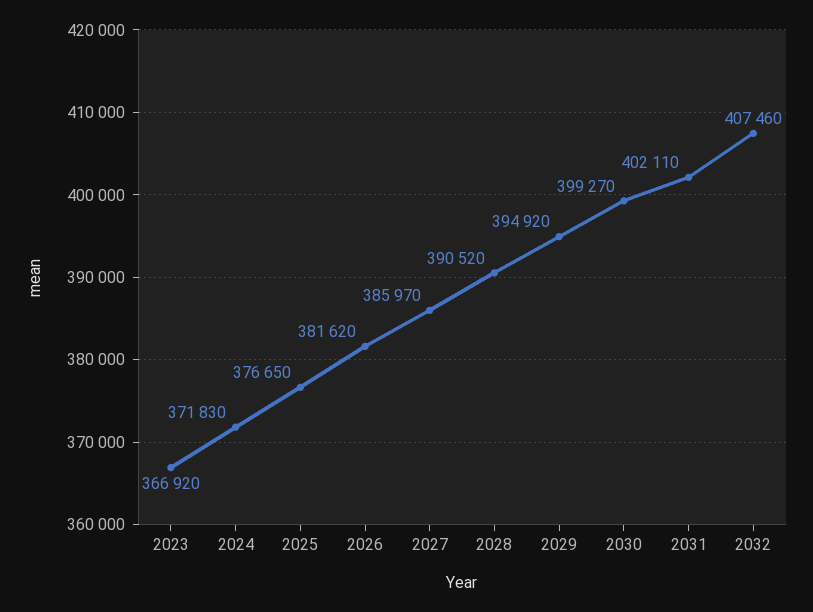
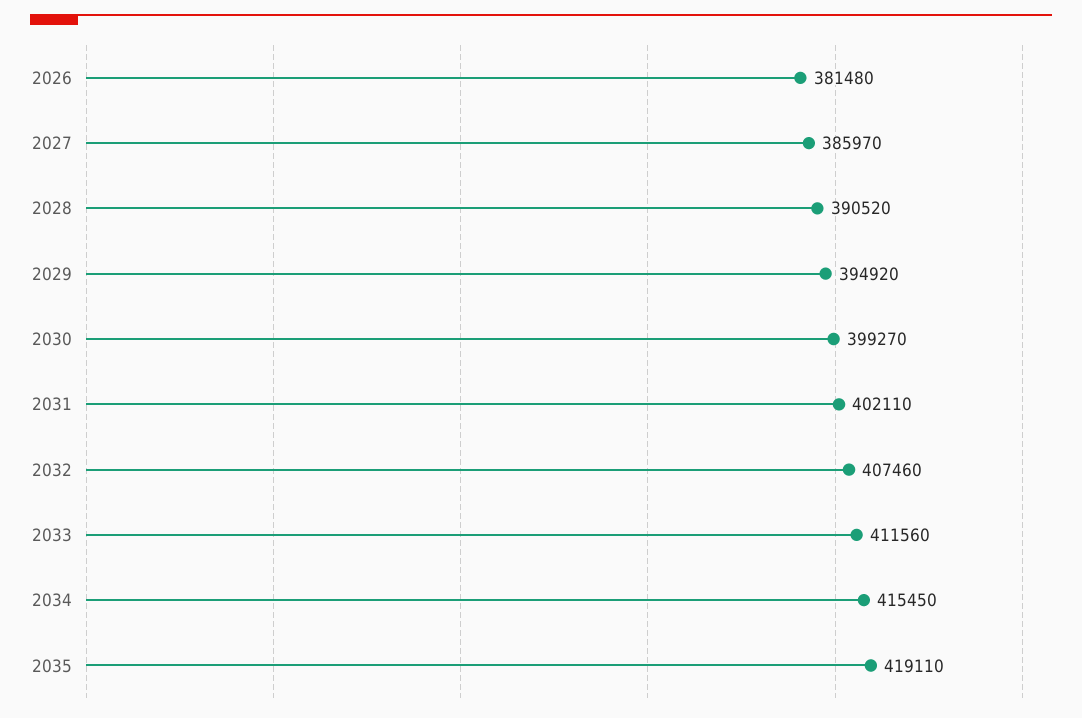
2023: 366920 -> none
2024: 371830 -> none
2025: 376650 -> none
2026: 381620 -> 381480
2033: none -> 411560
2034: none -> 415450
2035: none -> 419110

